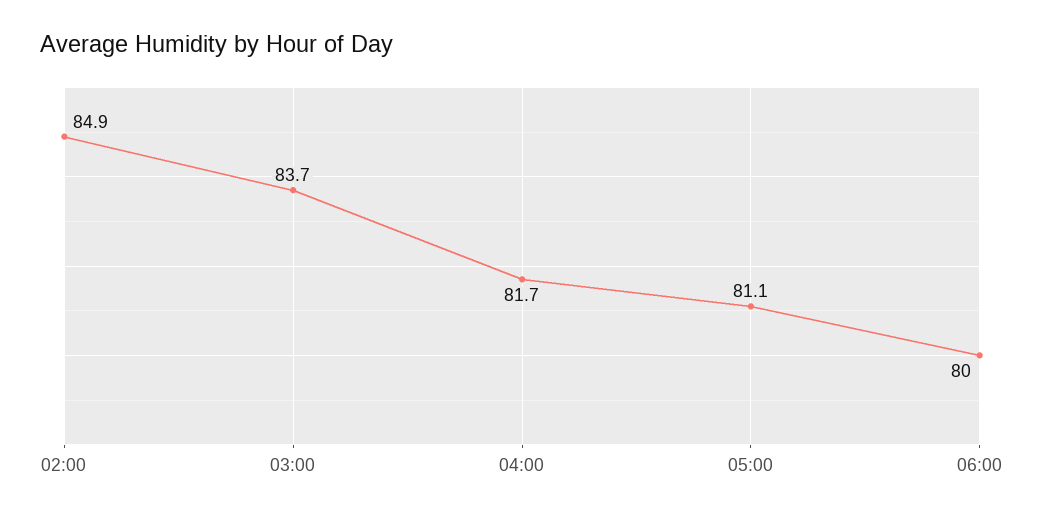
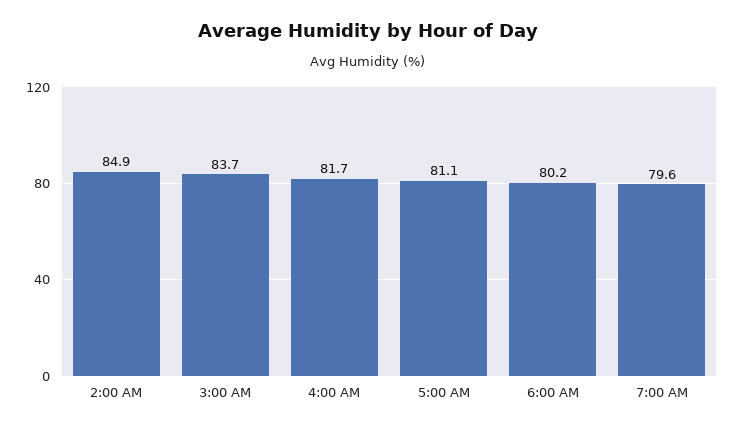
06:00: 80 -> 80.2
7:00 AM: none -> 79.6

